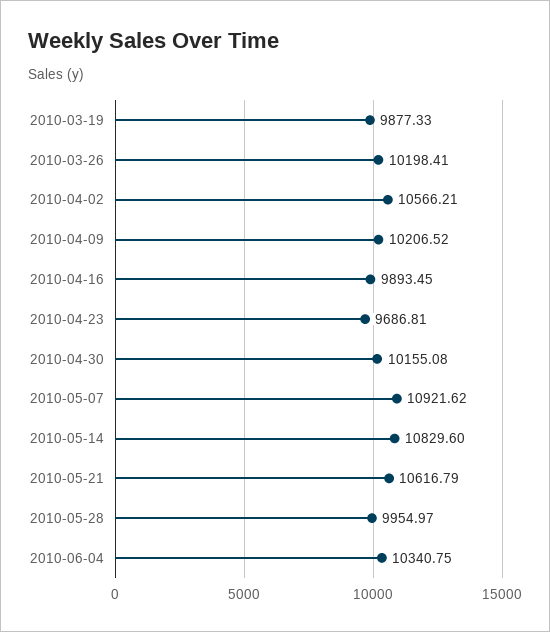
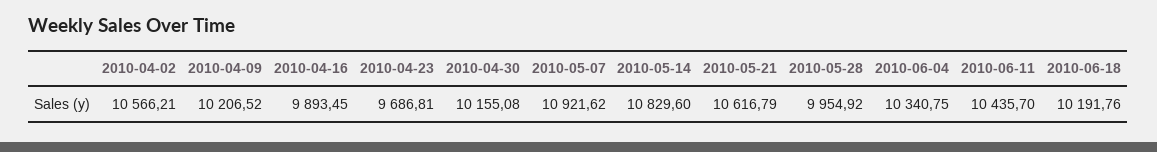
2010-03-19: 9877.33 -> none
2010-03-26: 10198.41 -> none
2010-05-28: 9954.97 -> 9954.92
2010-06-11: none -> 10435.7
2010-06-18: none -> 10191.76

